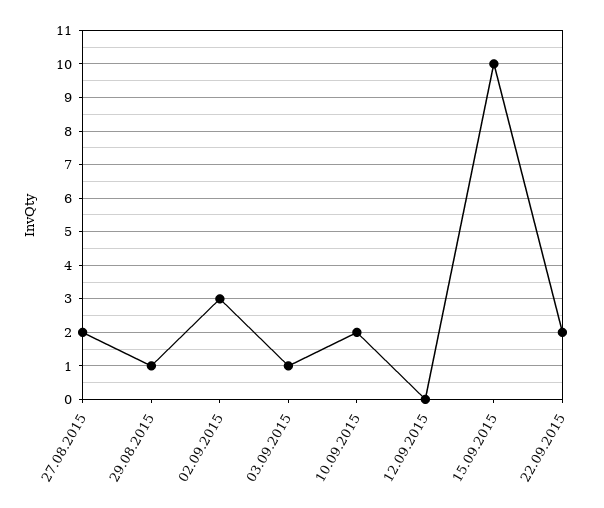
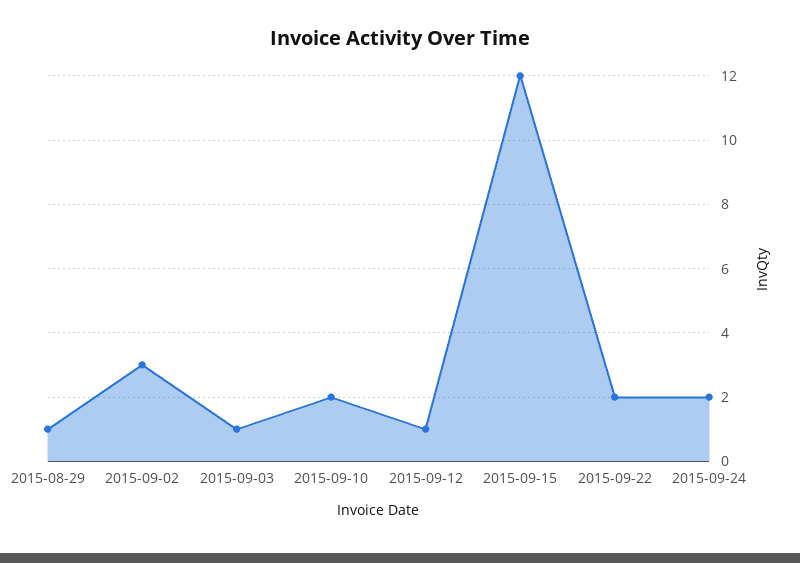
27.08.2015: 2 -> none
12.09.2015: 0 -> 1
15.09.2015: 10 -> 12
2015-09-24: none -> 2

